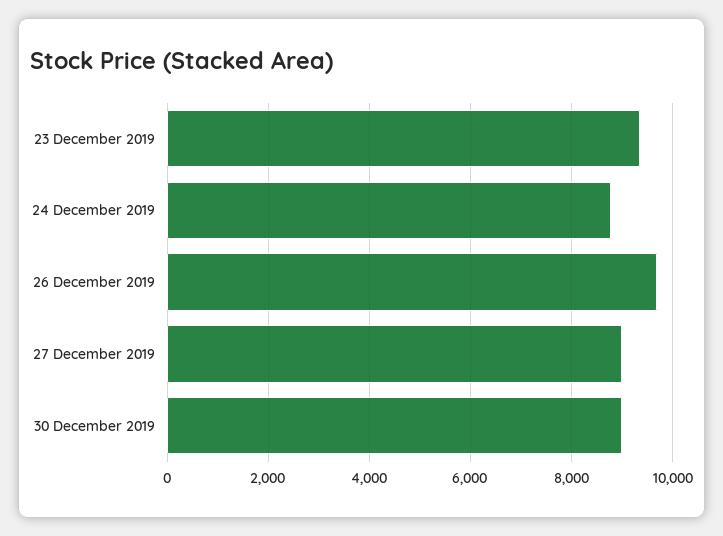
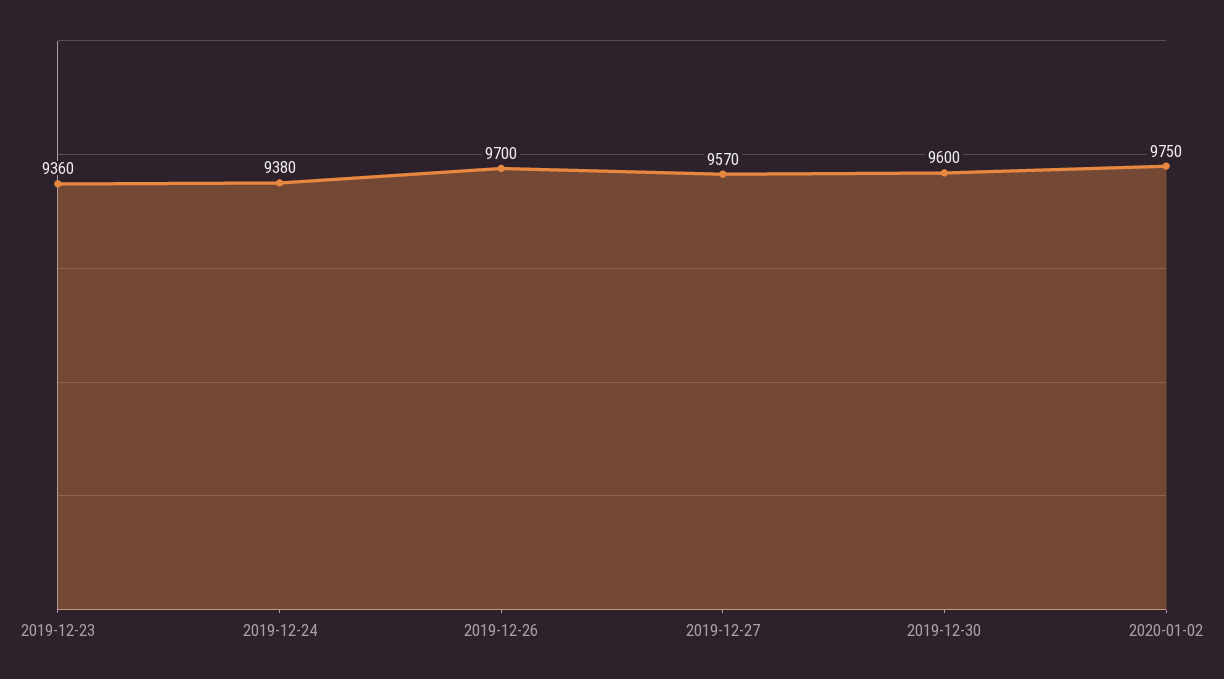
24 December 2019: 8800 -> 9380
27 December 2019: 9000 -> 9570
30 December 2019: 9000 -> 9600
2020-01-02: none -> 9750

